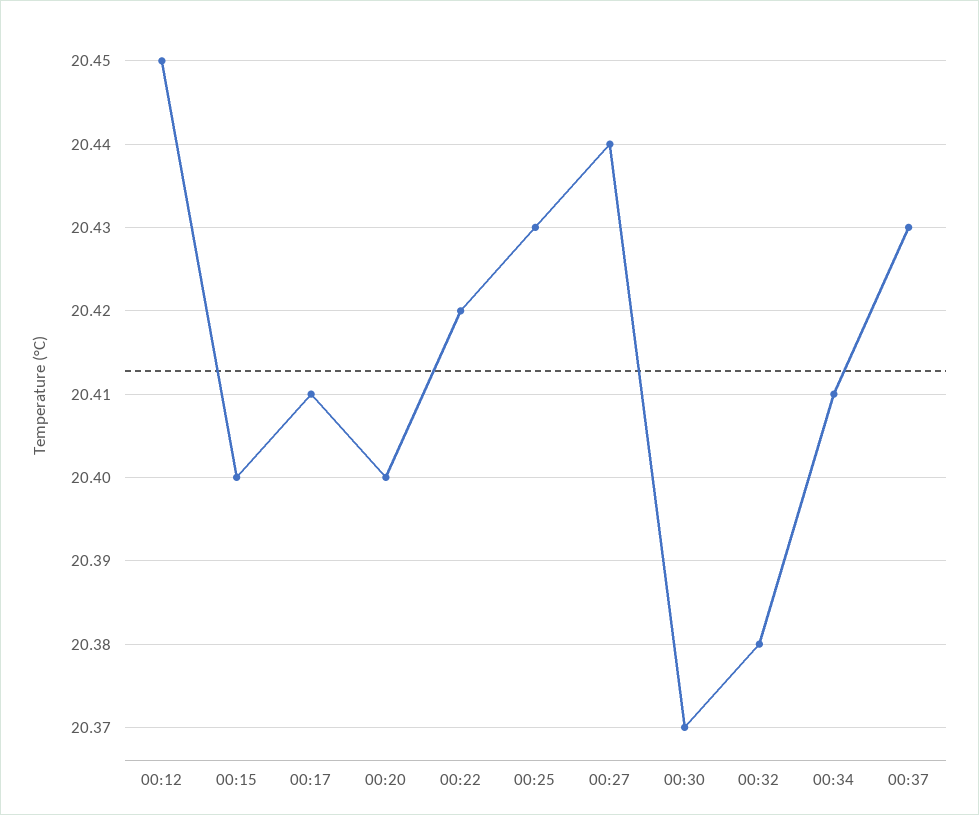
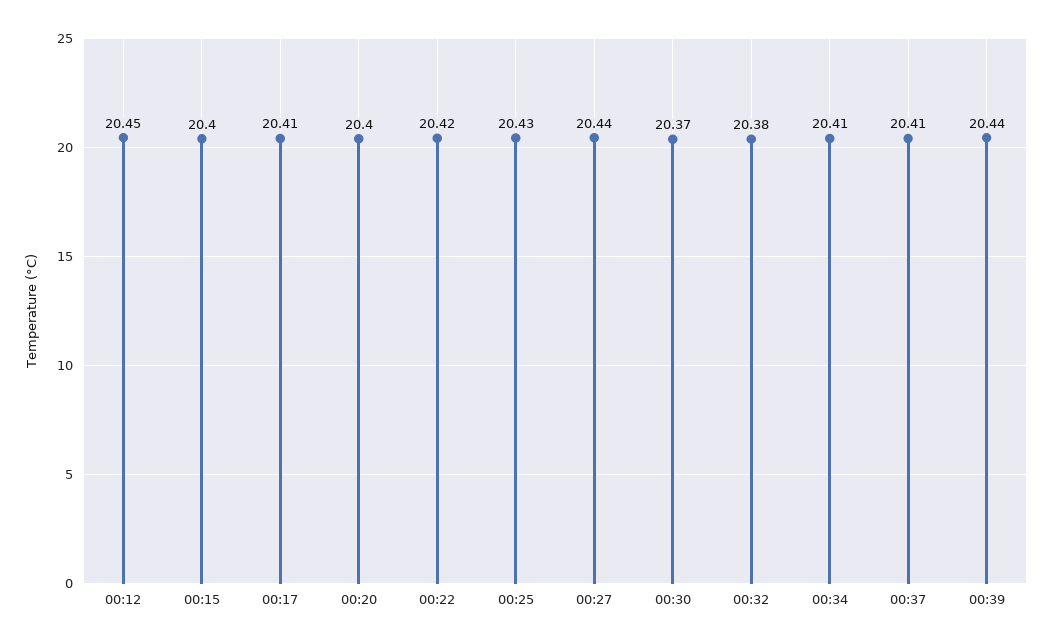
00:37: 20.43 -> 20.41
00:39: none -> 20.44

